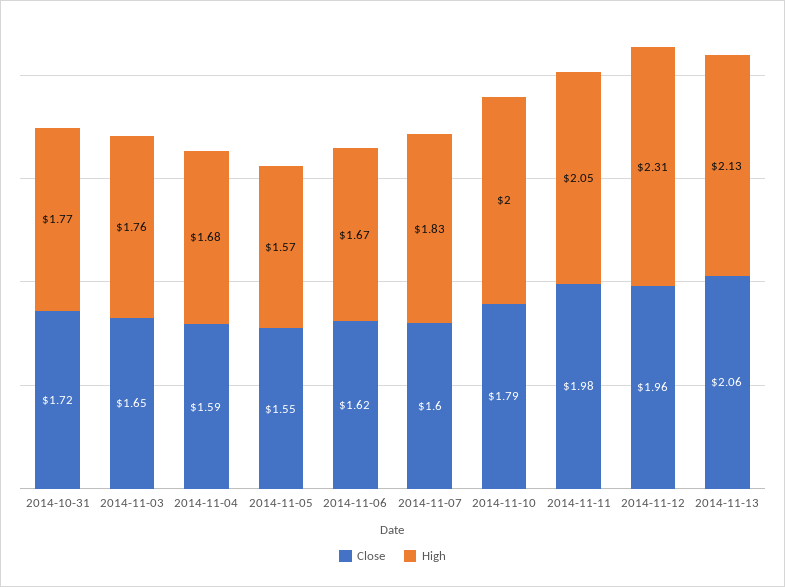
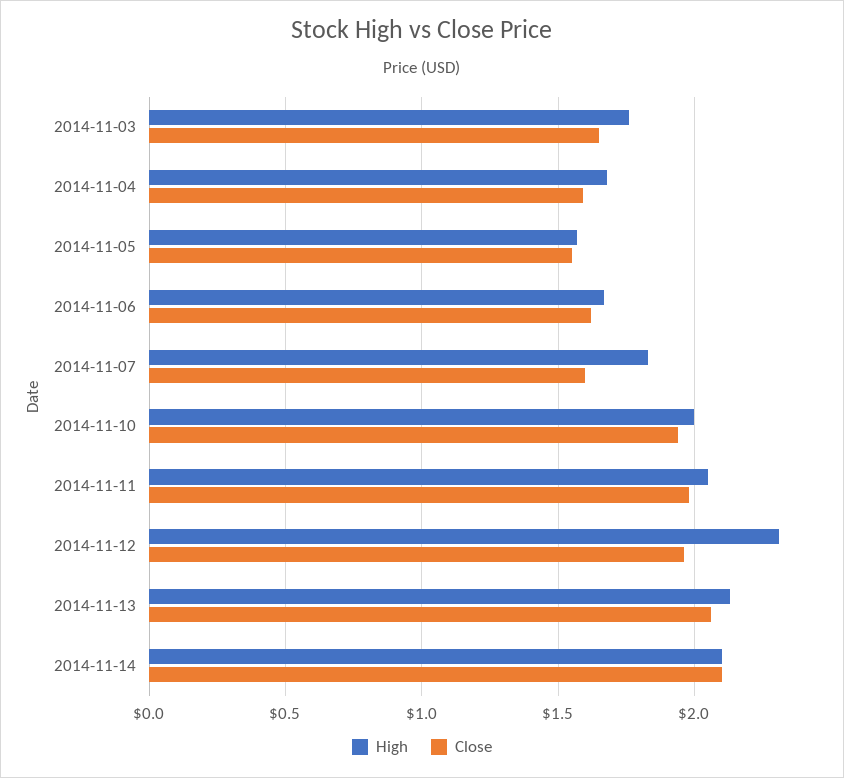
Close, 2014-10-31: 1.72 -> none
High, 2014-10-31: 1.77 -> none
Close, 2014-11-10: 1.79 -> 1.95
High, 2014-11-14: none -> 2.1
Close, 2014-11-14: none -> 2.1

